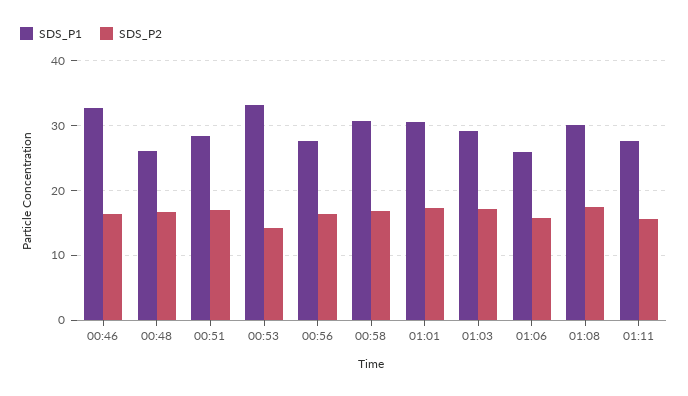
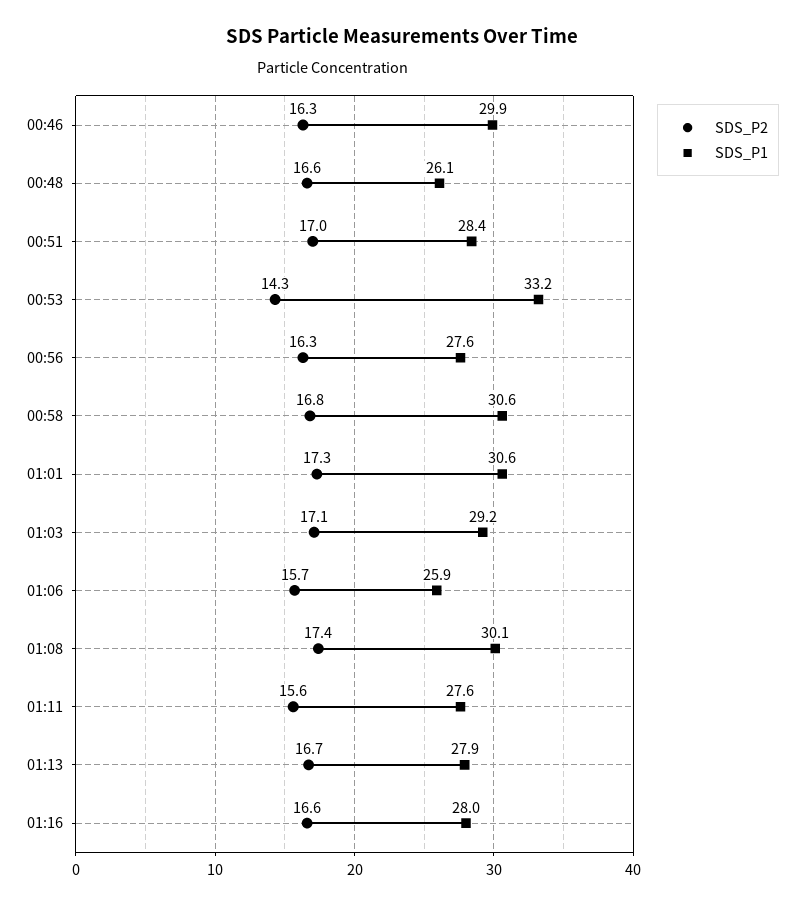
SDS_P1, 00:46: 33 -> 29.9
SDS_P2, 01:13: none -> 16.7
SDS_P1, 01:13: none -> 27.9
SDS_P2, 01:16: none -> 16.6
SDS_P1, 01:16: none -> 28

